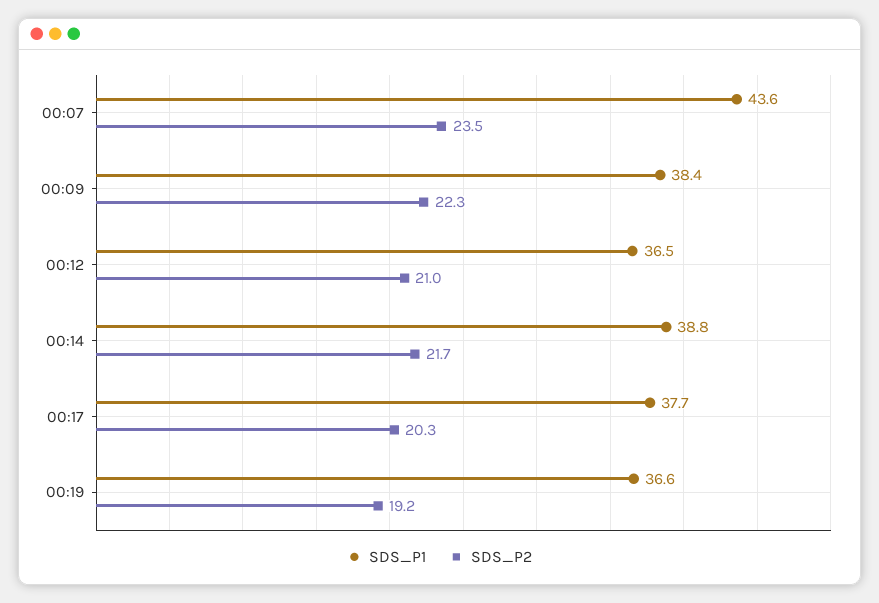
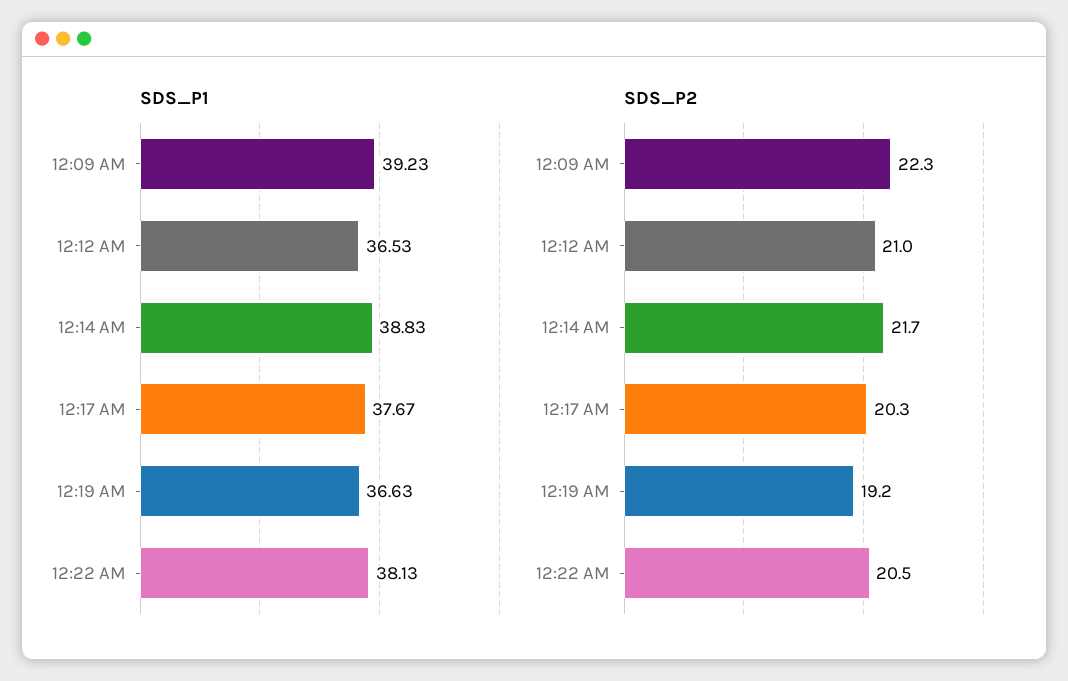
SDS_P1, 00:07: 43.6 -> none
SDS_P2, 00:07: 23.5 -> none
SDS_P1, 00:09: 38.4 -> 39.23
SDS_P1, 12:22 AM: none -> 38.13
SDS_P2, 12:22 AM: none -> 20.5

